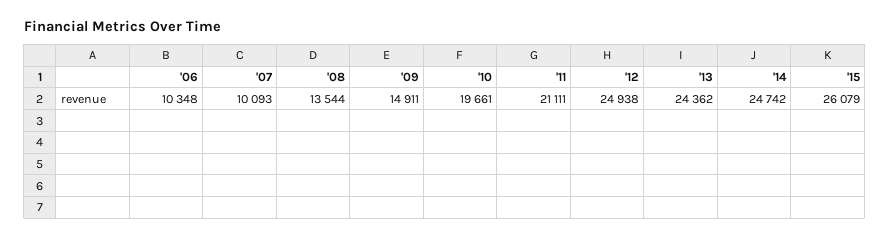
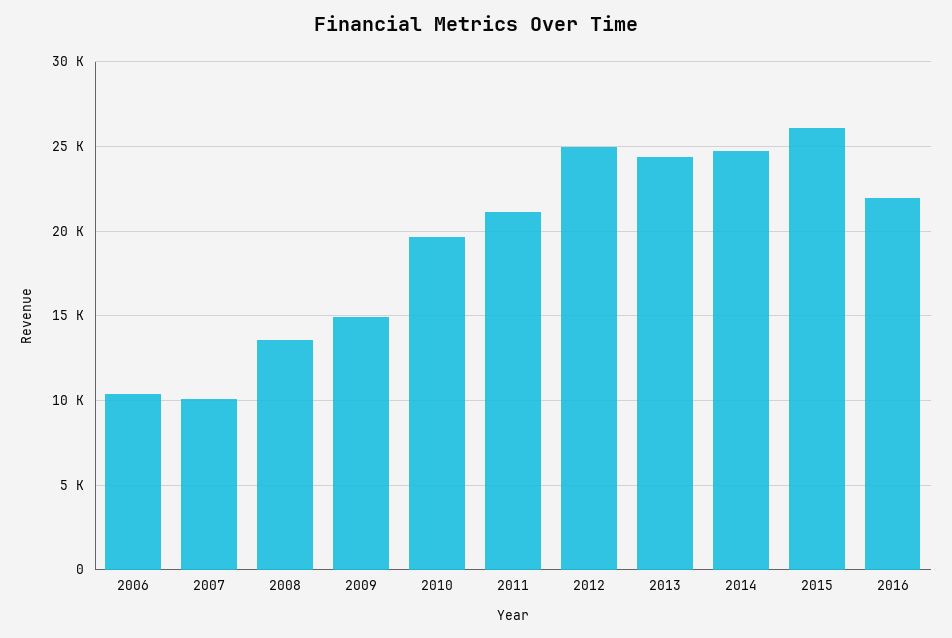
2016: none -> 22000

